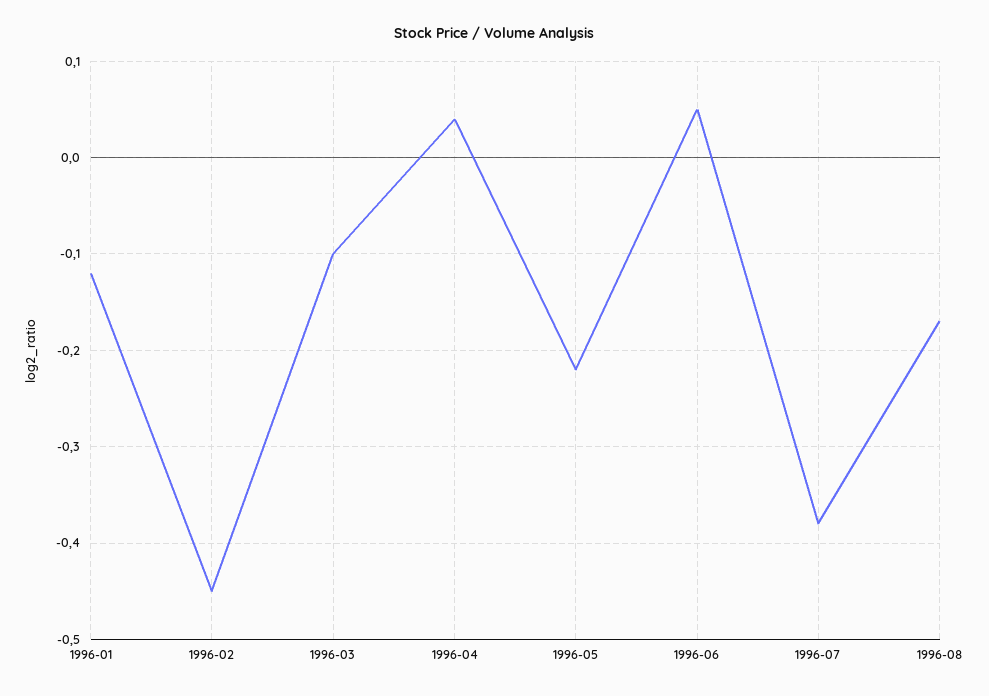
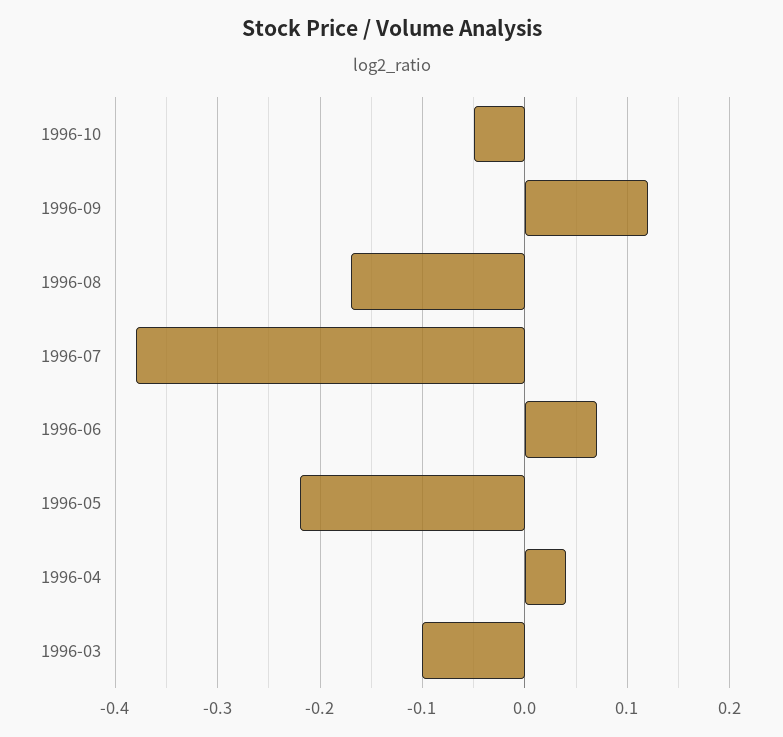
1996-01: -0.12 -> none
1996-02: -0.45 -> none
1996-06: 0.05 -> 0.07
1996-10: none -> -0.05
1996-09: none -> 0.12

